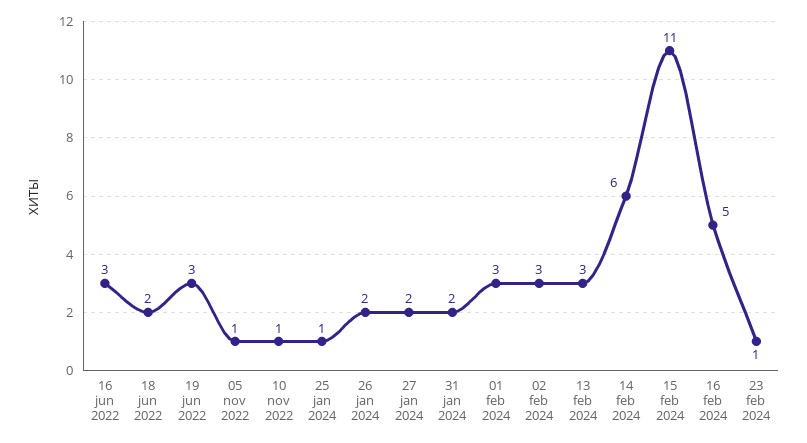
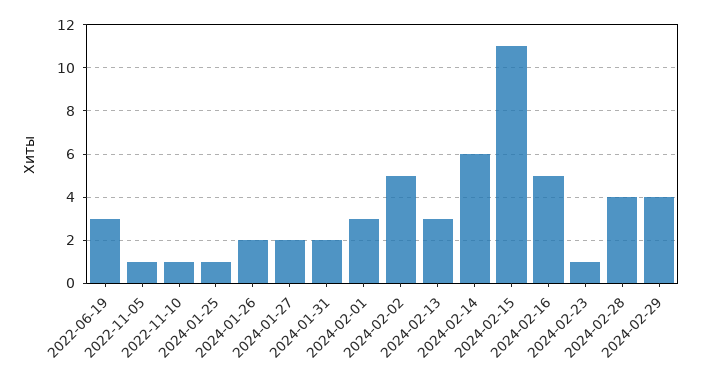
16 jun 2022: 3 -> none
18 jun 2022: 2 -> none
02 feb 2024: 3 -> 5
2024-02-28: none -> 4
2024-02-29: none -> 4

